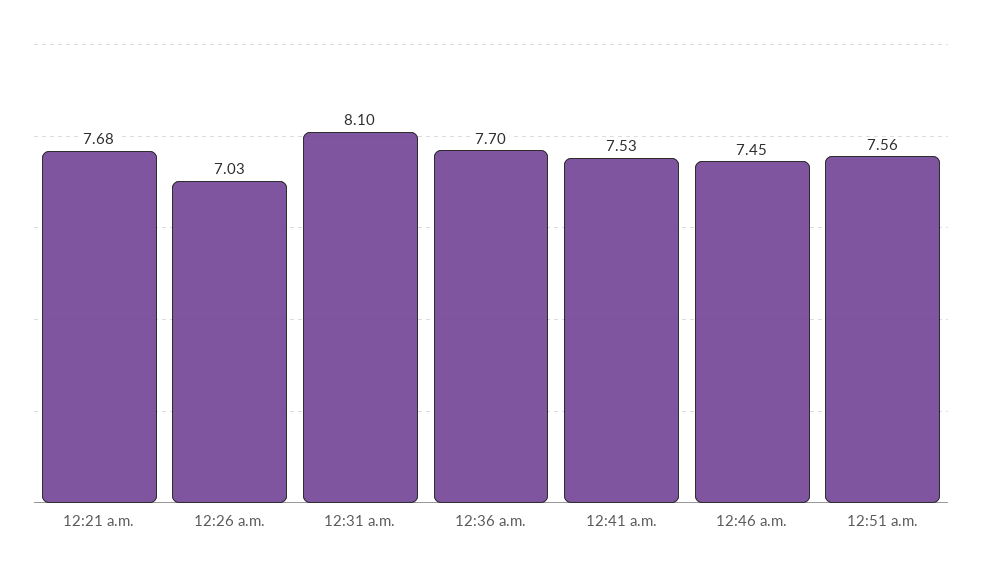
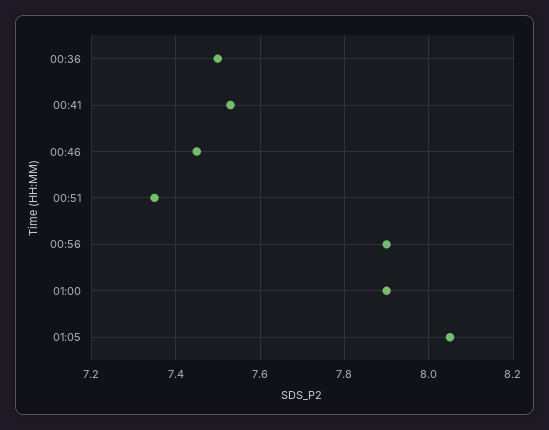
12:21 a.m.: 7.68 -> none
12:26 a.m.: 7.03 -> none
12:31 a.m.: 8.1 -> none
12:36 a.m.: 7.7 -> 7.5
12:51 a.m.: 7.56 -> 7.35
00:56: none -> 7.9
01:00: none -> 7.9
01:05: none -> 8.05

